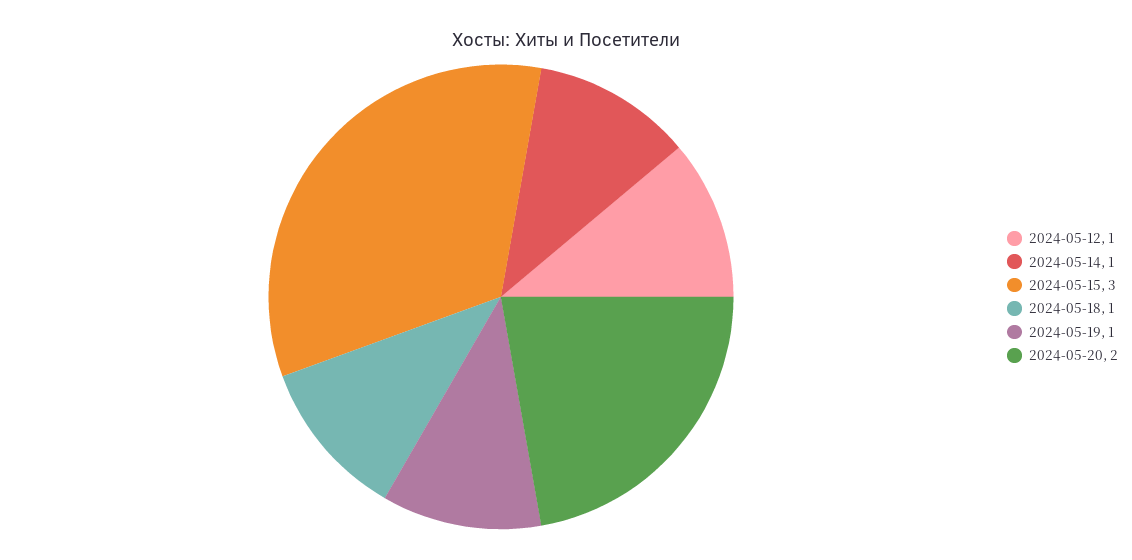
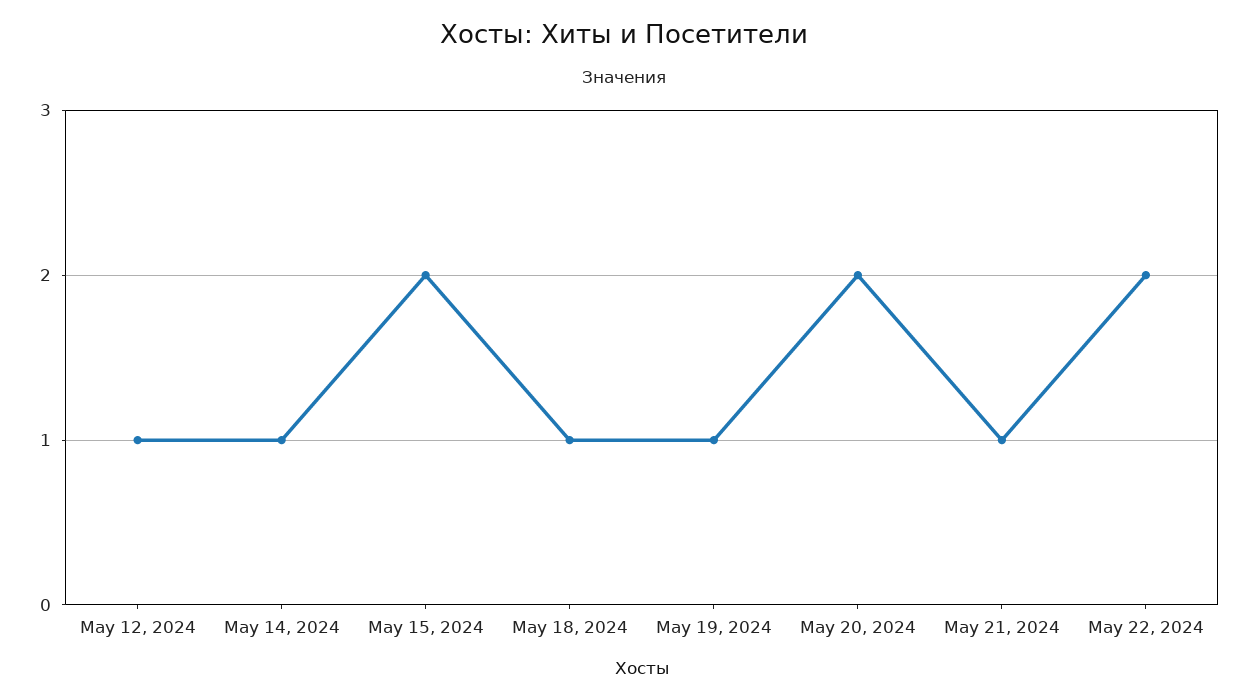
2024-05-15: 3 -> 2
May 21, 2024: none -> 1
May 22, 2024: none -> 2

